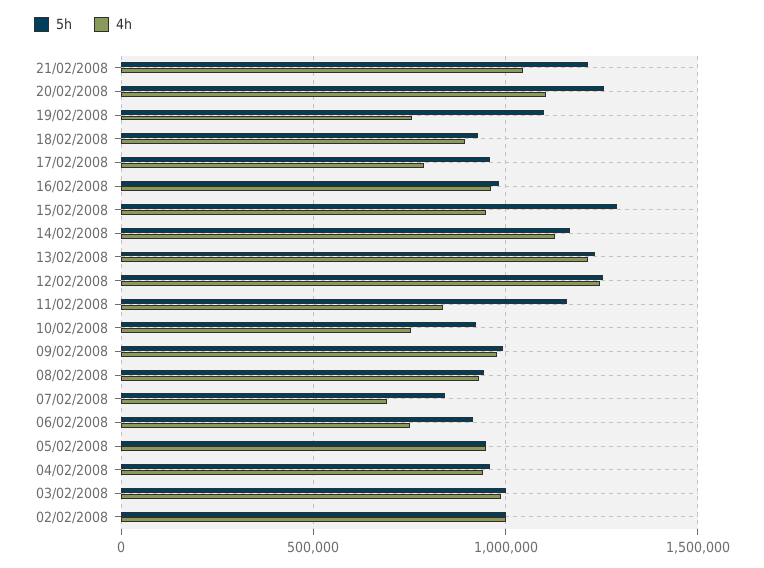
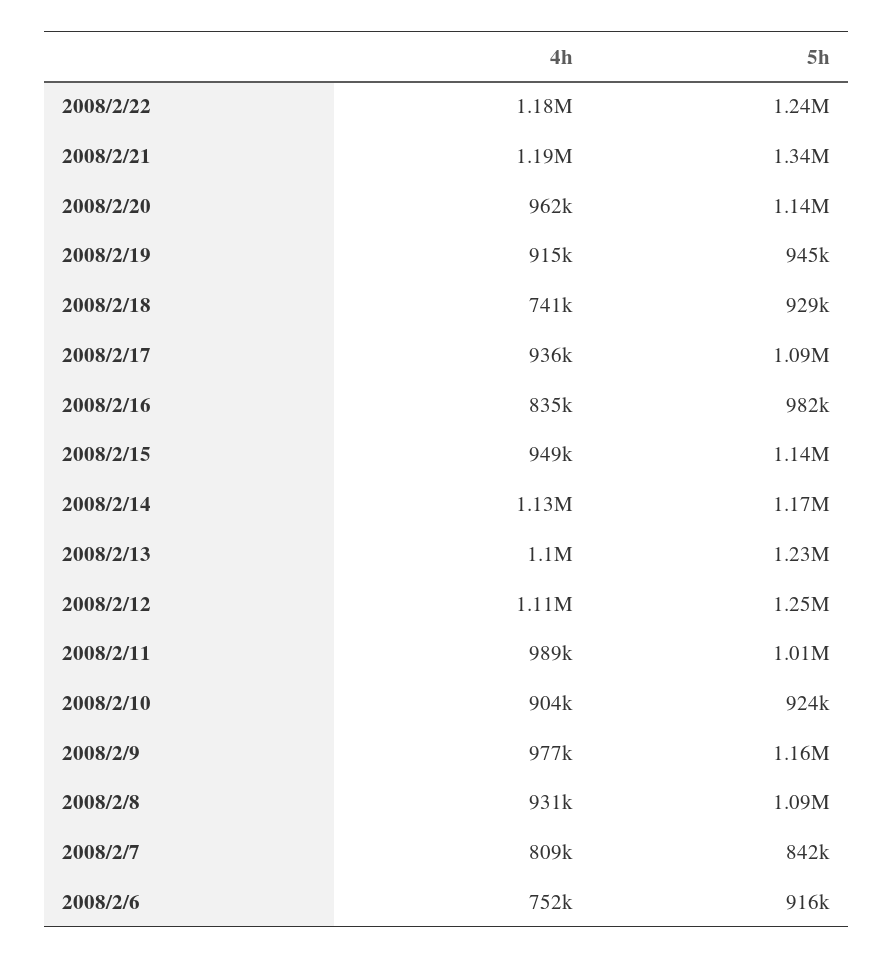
5h, 21/02/2008: 1200000 -> 1340000
4h, 21/02/2008: 1050000 -> 1190000
5h, 20/02/2008: 1250000 -> 1140000
4h, 20/02/2008: 1100000 -> 962000
5h, 19/02/2008: 1100000 -> 945000
4h, 19/02/2008: 750000 -> 915000
4h, 18/02/2008: 900000 -> 741000
5h, 17/02/2008: 950000 -> 1090000
4h, 17/02/2008: 800000 -> 936000
4h, 16/02/2008: 950000 -> 835000
5h, 15/02/2008: 1300000 -> 1140000
4h, 13/02/2008: 1200000 -> 1100000
4h, 12/02/2008: 1250000 -> 1110000
5h, 11/02/2008: 1150000 -> 1010000
4h, 11/02/2008: 850000 -> 989000
4h, 10/02/2008: 750000 -> 904000
5h, 09/02/2008: 1000000 -> 1160000
5h, 08/02/2008: 950000 -> 1090000
4h, 07/02/2008: 700000 -> 809000
5h, 05/02/2008: 950000 -> none
4h, 05/02/2008: 950000 -> none
5h, 04/02/2008: 950000 -> none
4h, 04/02/2008: 950000 -> none
5h, 03/02/2008: 1000000 -> none
4h, 03/02/2008: 1000000 -> none
5h, 02/02/2008: 1000000 -> none
4h, 02/02/2008: 1000000 -> none
4h, 2008/2/22: none -> 1180000
5h, 2008/2/22: none -> 1240000

